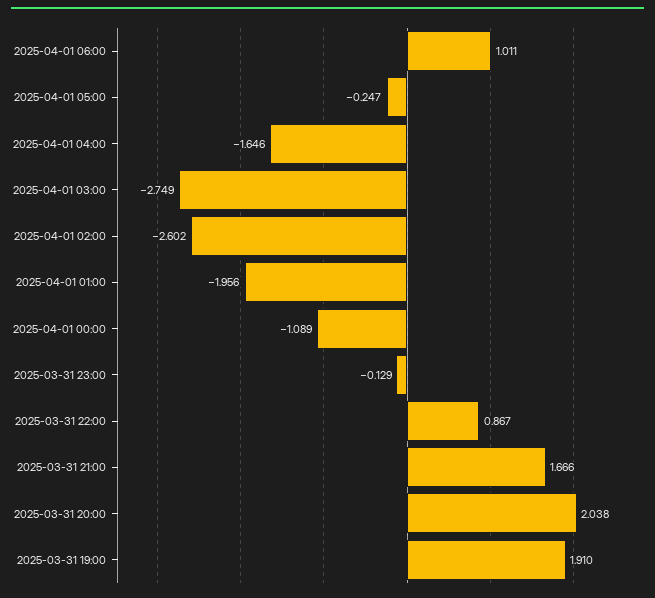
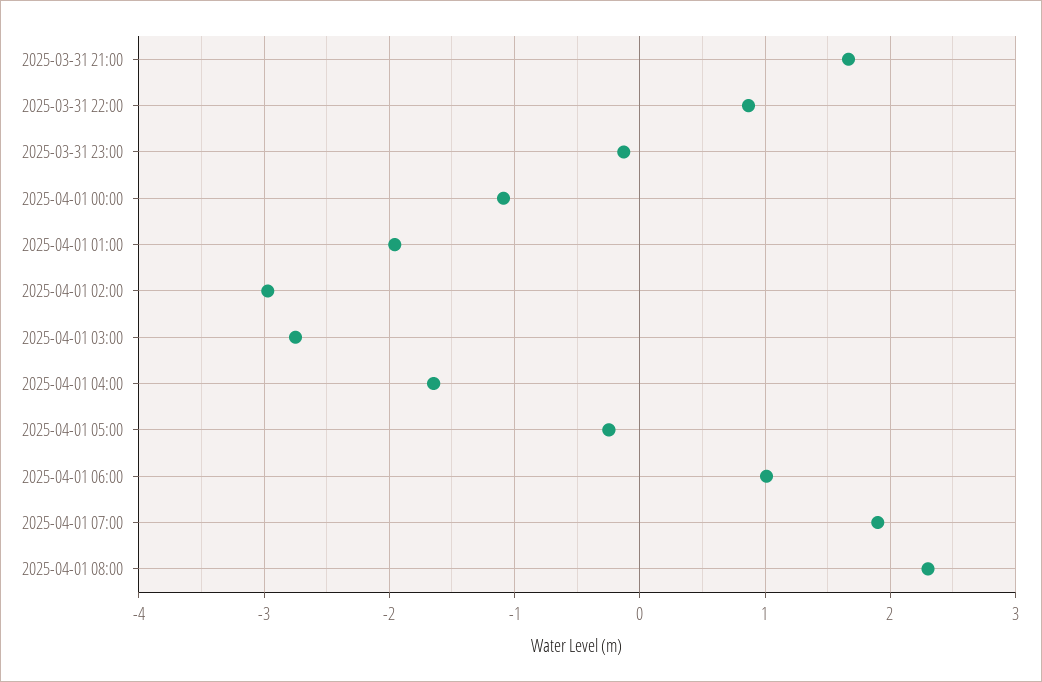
2025-04-01 02:00: -2.602 -> -3
2025-03-31 20:00: 2.038 -> none
2025-03-31 19:00: 1.91 -> none
2025-04-01 07:00: none -> 1.9
2025-04-01 08:00: none -> 2.3

